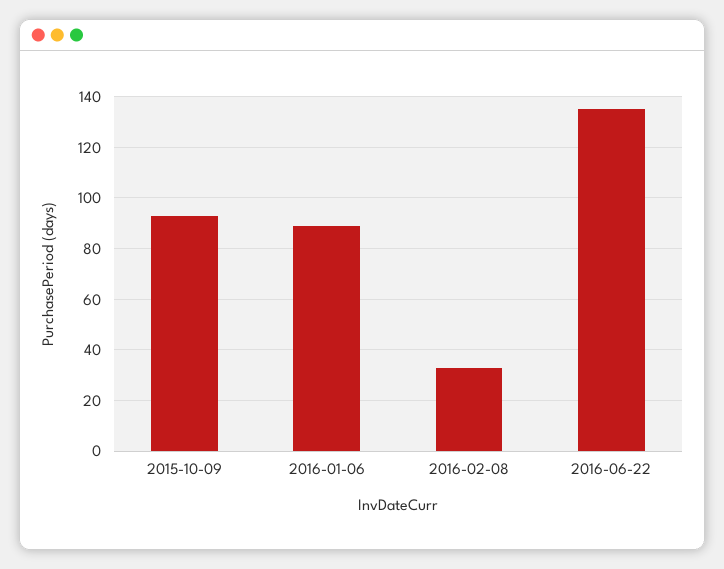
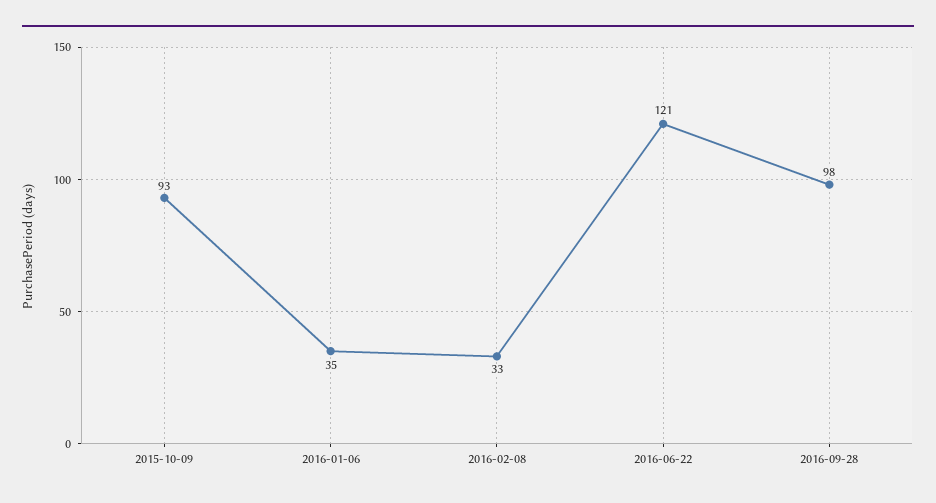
2016-01-06: 90 -> 35
2016-06-22: 135 -> 121
2016-09-28: none -> 98

